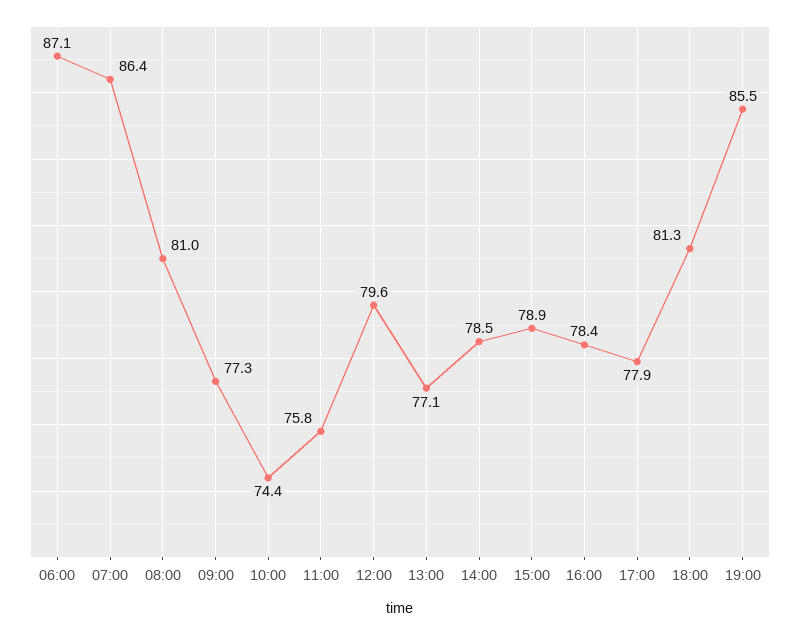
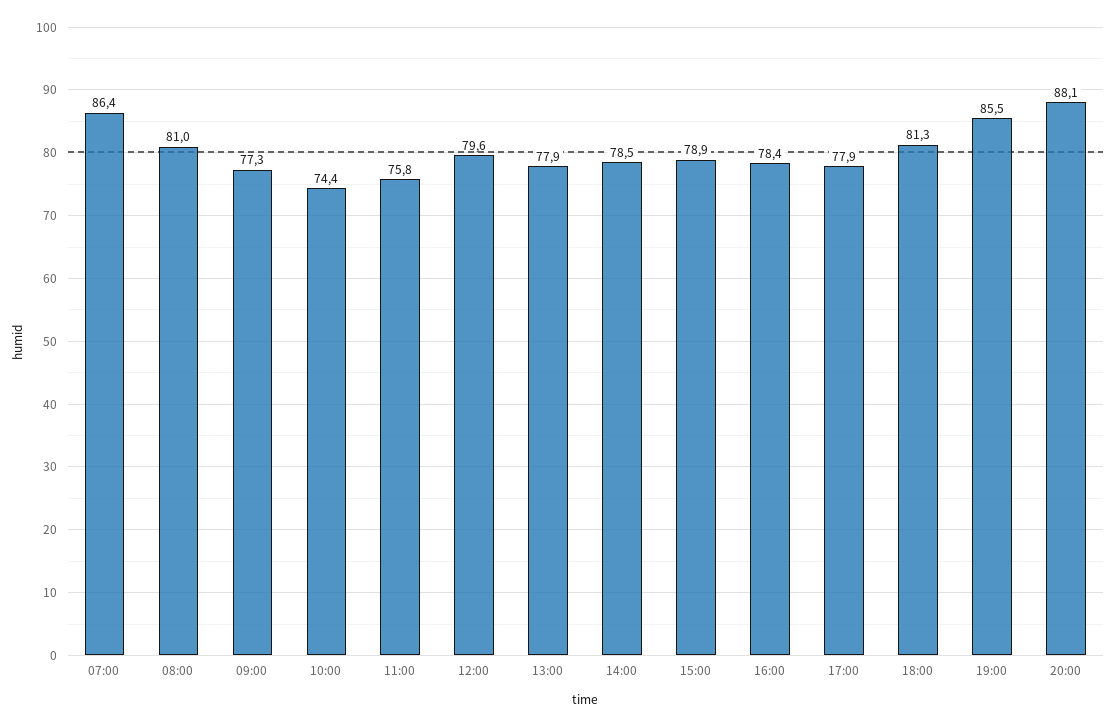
06:00: 87.1 -> none
13:00: 77.1 -> 77.9
20:00: none -> 88.1

